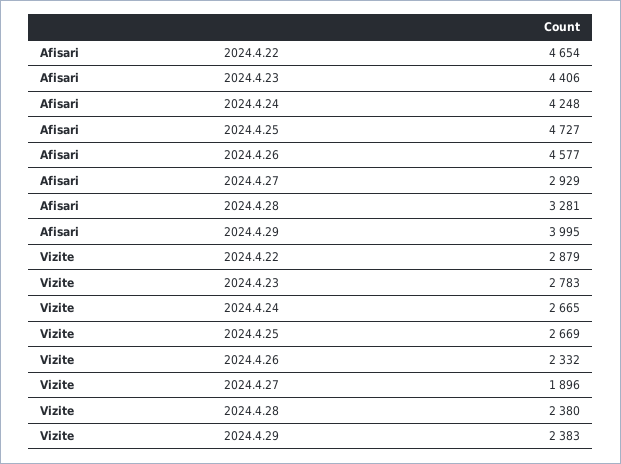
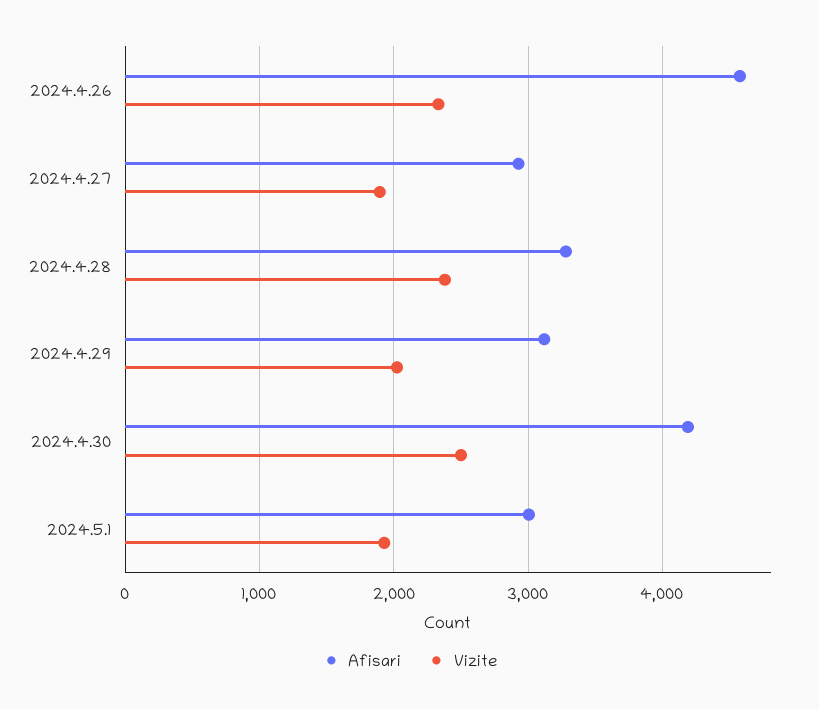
Afisari, 2024.4.22: 4654 -> none
Afisari, 2024.4.23: 4406 -> none
Afisari, 2024.4.24: 4248 -> none
Afisari, 2024.4.25: 4727 -> none
Afisari, 2024.4.29: 3995 -> 3100
Vizite, 2024.4.22: 2879 -> none
Vizite, 2024.4.23: 2783 -> none
Vizite, 2024.4.24: 2665 -> none
Vizite, 2024.4.25: 2669 -> none
Vizite, 2024.4.29: 2383 -> 2000
Afisari, 2024.4.30: none -> 4200
Vizite, 2024.4.30: none -> 2500
Afisari, 2024.5.1: none -> 3000
Vizite, 2024.5.1: none -> 1900

